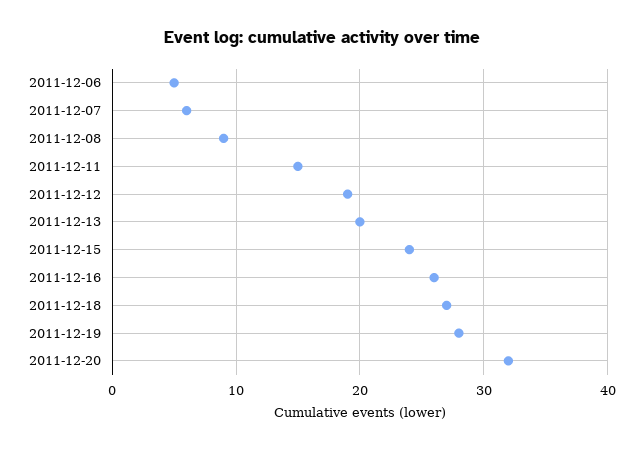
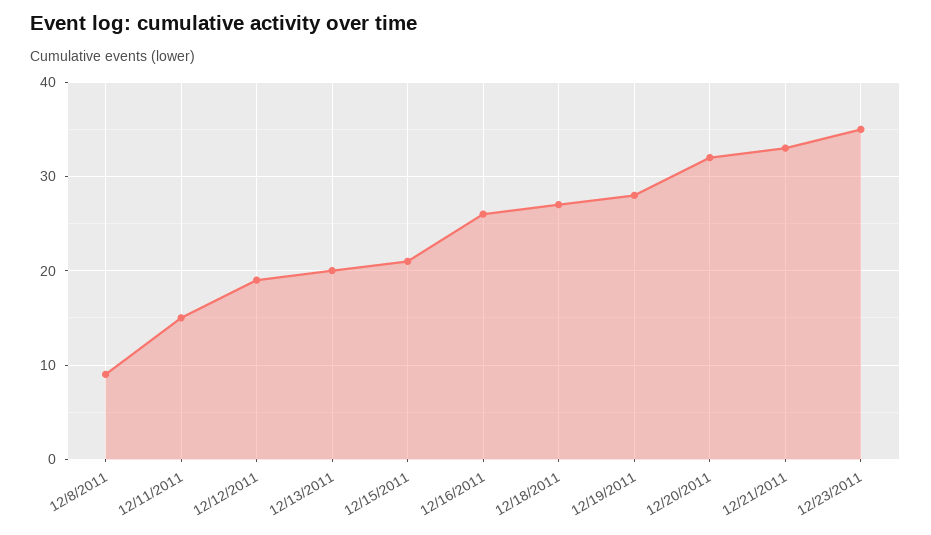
2011-12-06: 5 -> none
2011-12-07: 6 -> none
2011-12-15: 24 -> 21
12/21/2011: none -> 33
12/23/2011: none -> 35

